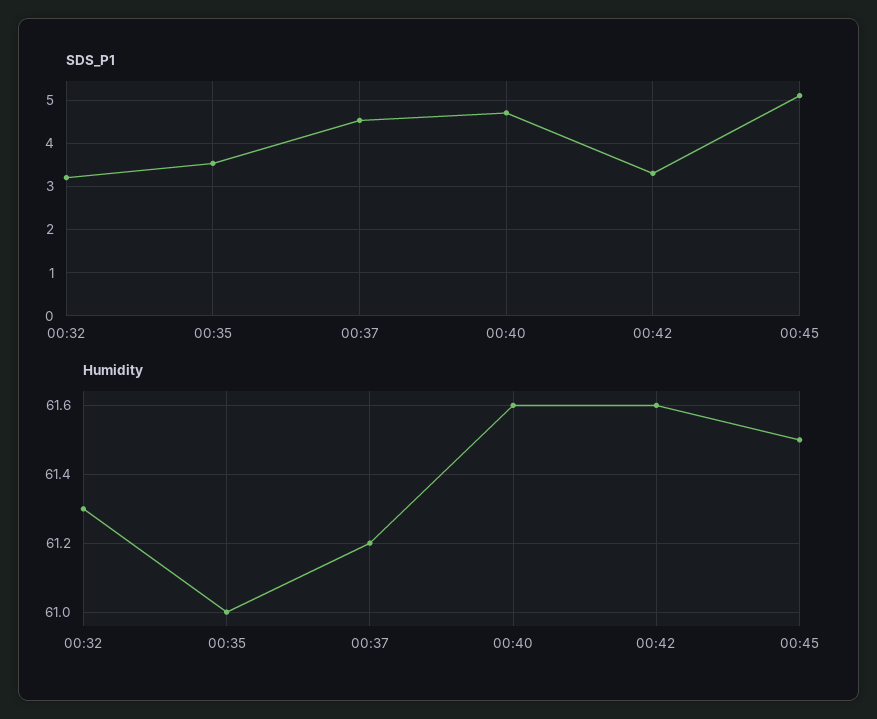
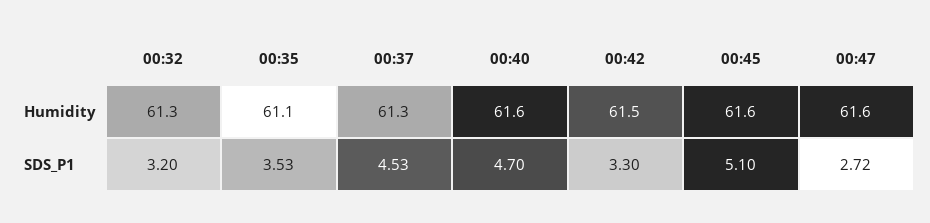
Humidity, 00:35: 61 -> 61.1
Humidity, 00:37: 61.2 -> 61.3
Humidity, 00:42: 61.6 -> 61.5
Humidity, 00:45: 61.5 -> 61.6
Humidity, 00:47: none -> 61.6
SDS_P1, 00:47: none -> 2.72

